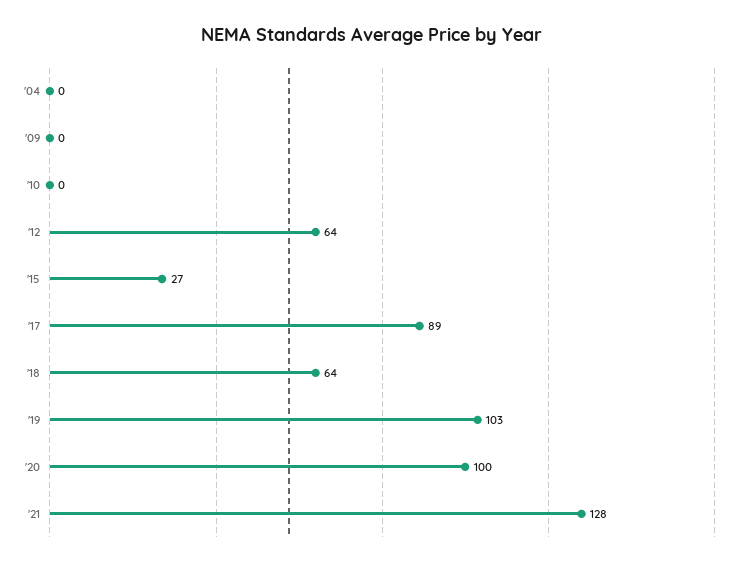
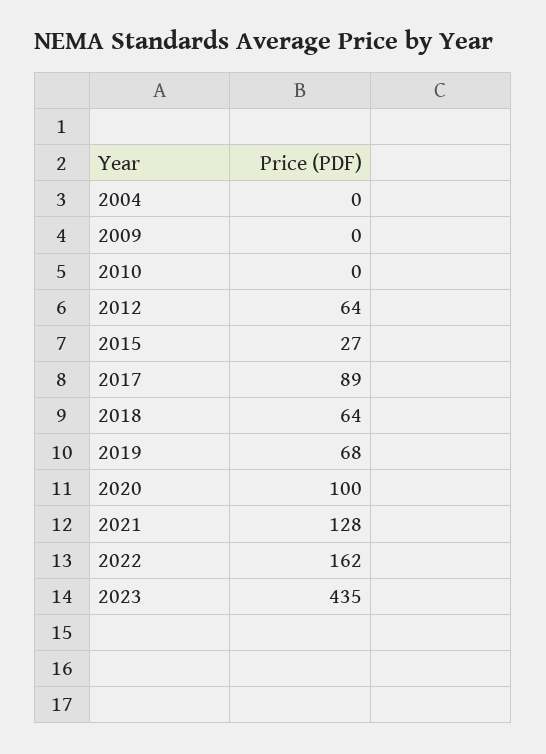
'19: 103 -> 68
2022: none -> 162
2023: none -> 435

